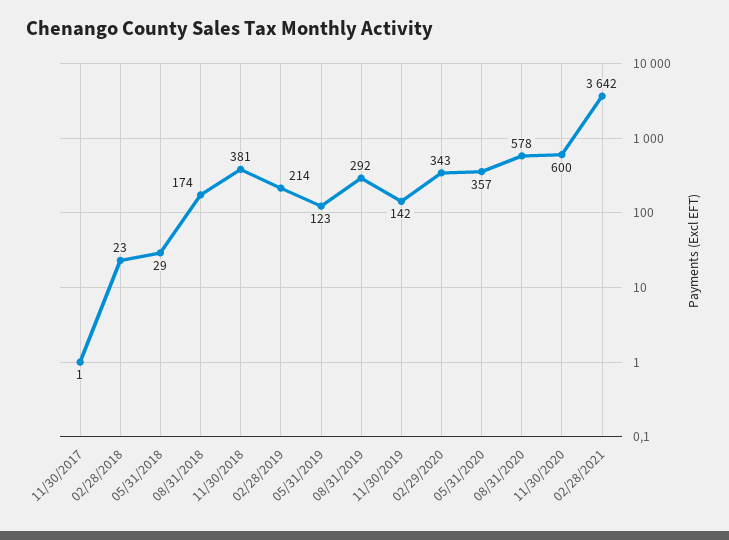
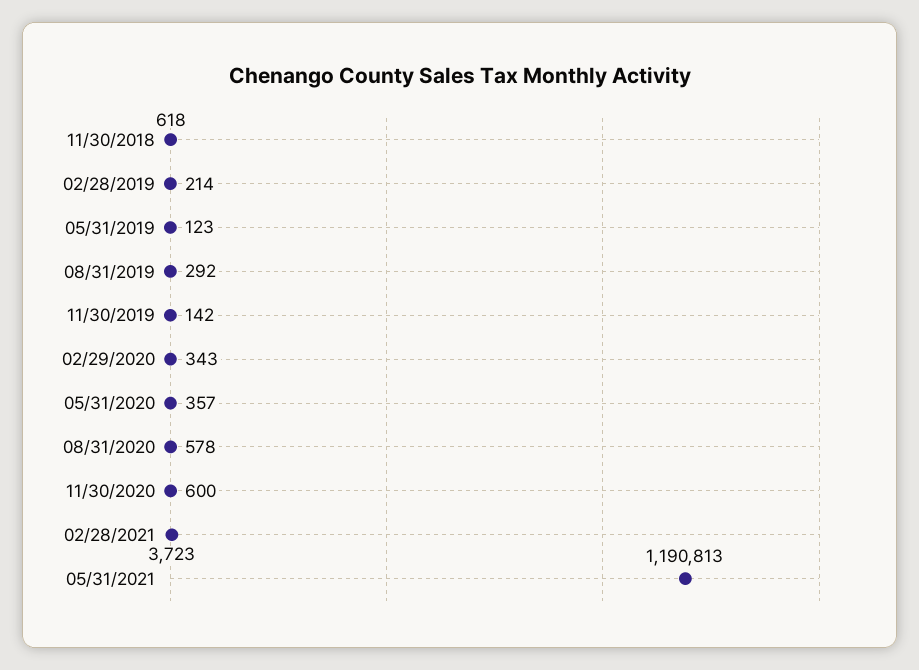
11/30/2017: 1 -> none
02/28/2018: 23 -> none
05/31/2018: 29 -> none
08/31/2018: 174 -> none
11/30/2018: 381 -> 618
02/28/2021: 3642 -> 3723
05/31/2021: none -> 1190813

